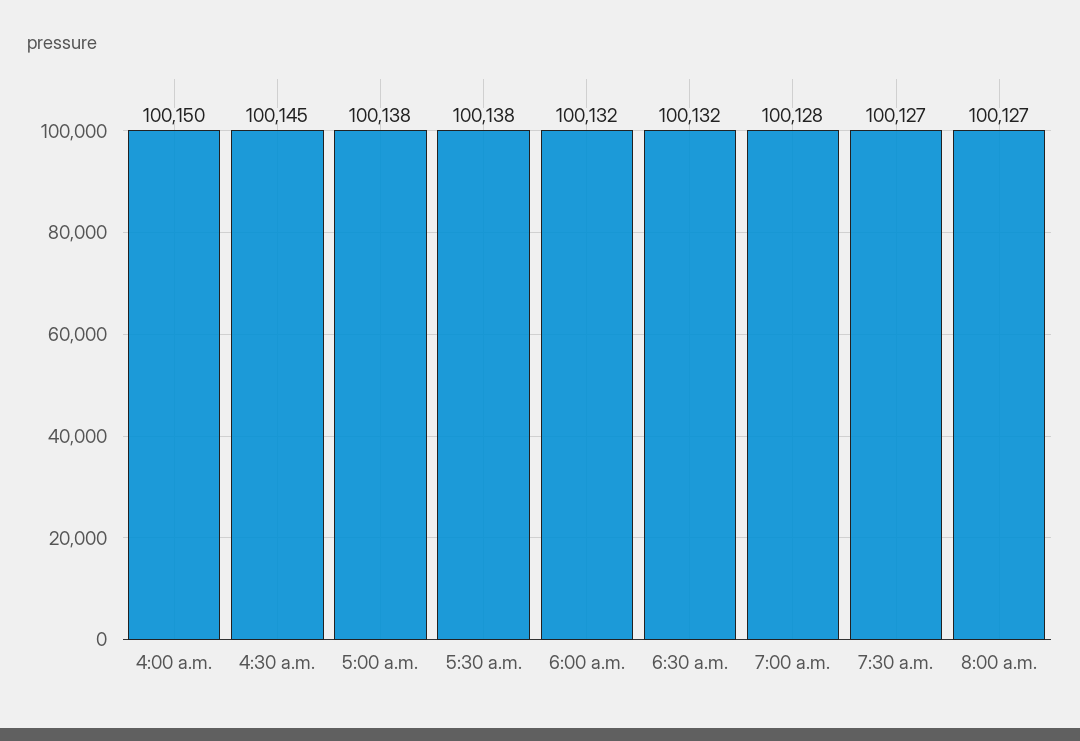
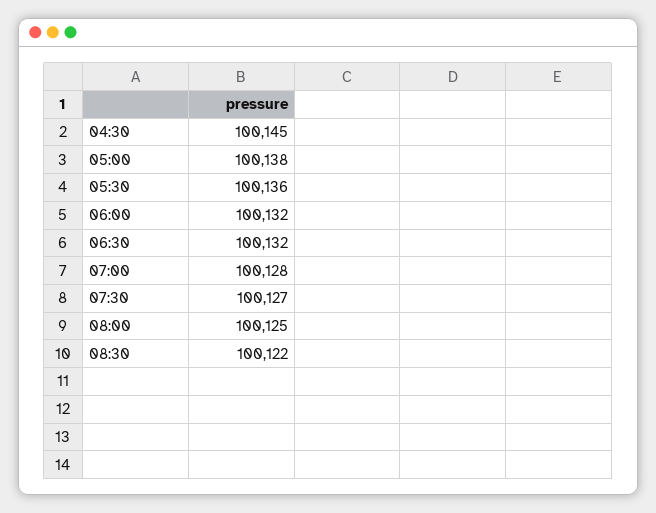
4:00 a.m.: 100150 -> none
5:30 a.m.: 100138 -> 100136
8:00 a.m.: 100127 -> 100125
08:30: none -> 100122

